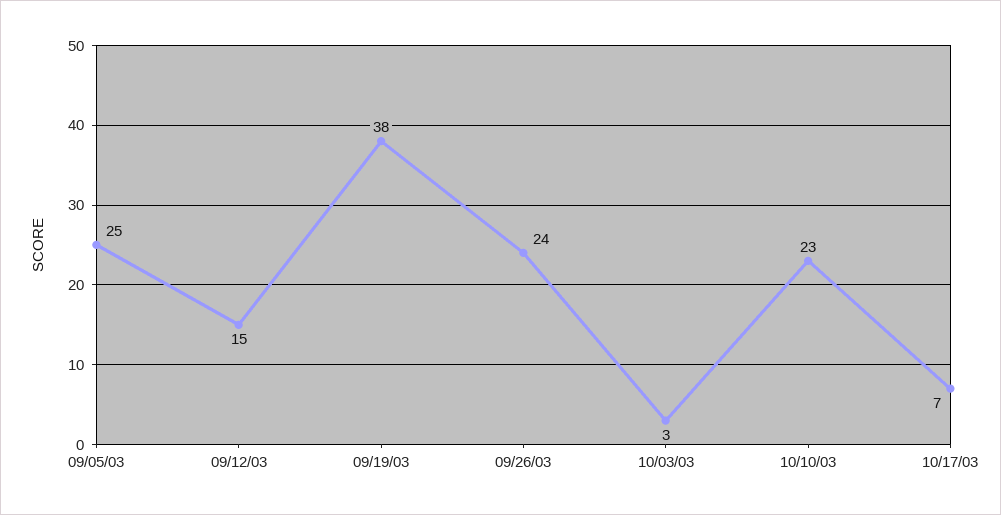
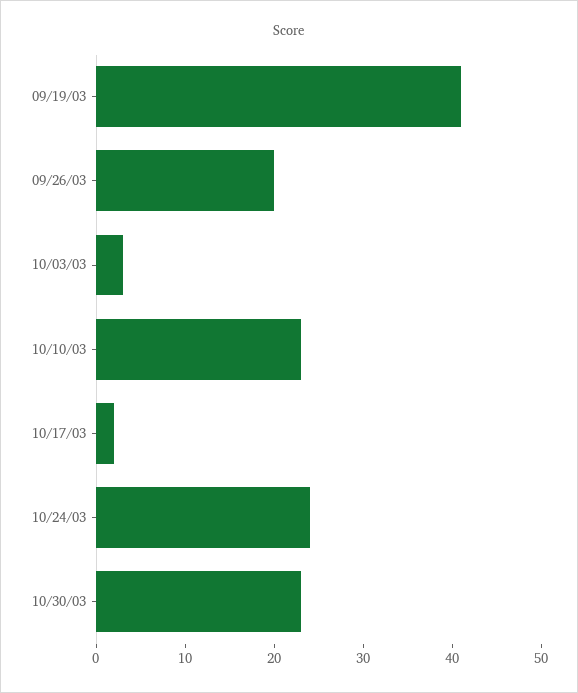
09/05/03: 25 -> none
09/12/03: 15 -> none
09/19/03: 38 -> 41
09/26/03: 24 -> 20
10/17/03: 7 -> 2
10/24/03: none -> 24
10/30/03: none -> 23

